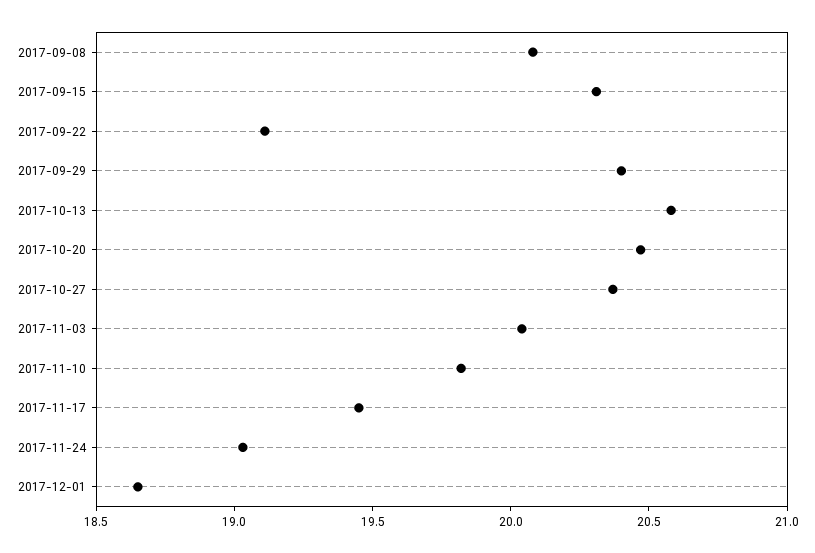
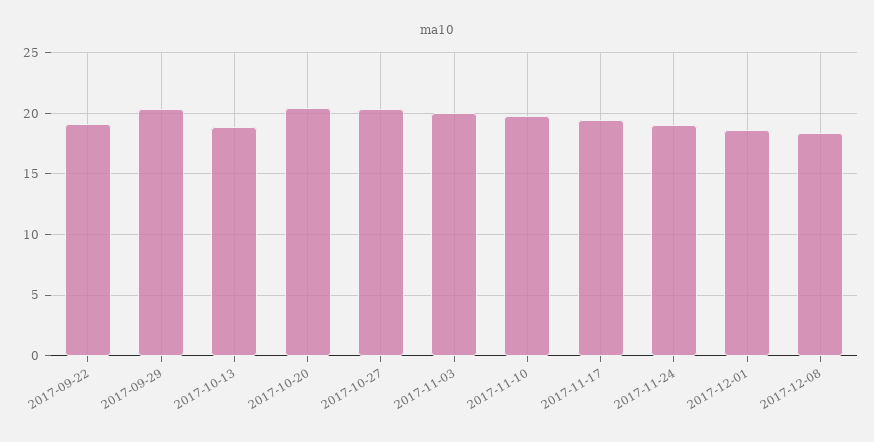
2017-09-08: 20.1 -> none
2017-09-15: 20.3 -> none
2017-10-13: 20.6 -> 19
2017-12-08: none -> 18.5

